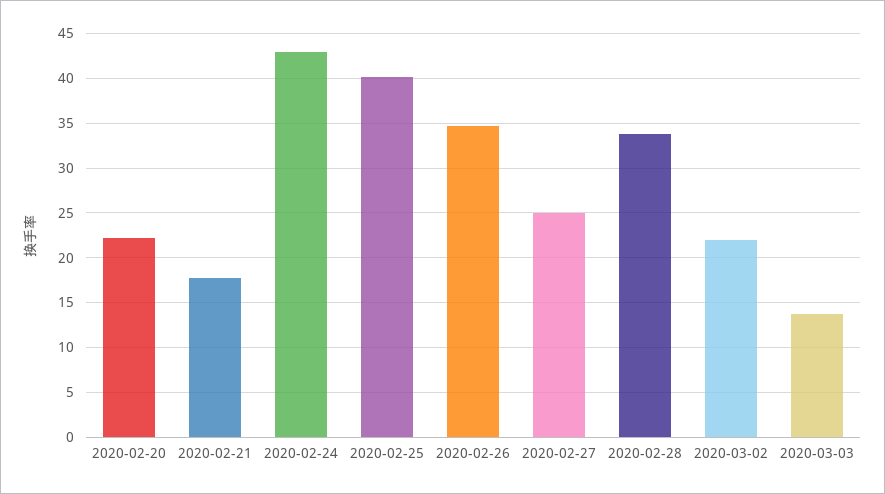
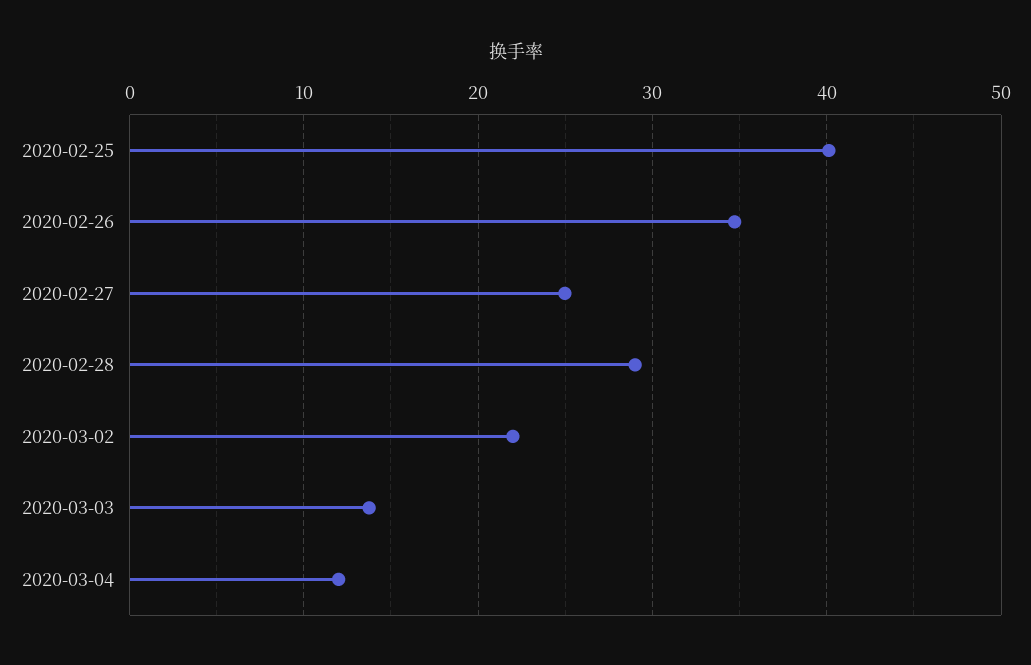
2020-02-20: 22 -> none
2020-02-21: 18 -> none
2020-02-24: 43 -> none
2020-02-28: 34 -> 29
2020-03-04: none -> 12

